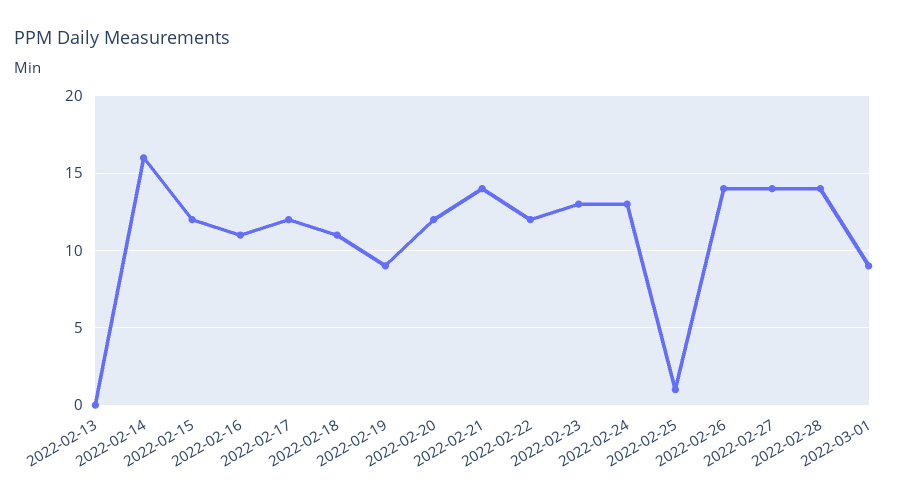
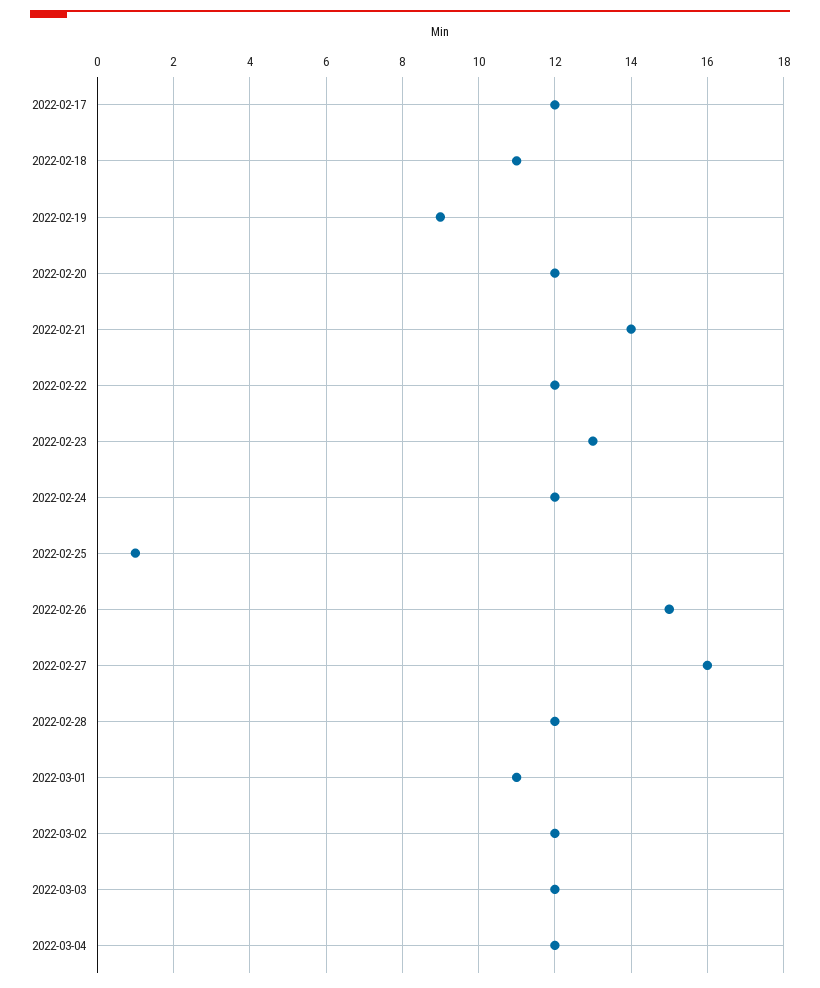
2022-02-13: 0 -> none
2022-02-14: 16 -> none
2022-02-15: 12 -> none
2022-02-16: 11 -> none
2022-02-24: 13 -> 12
2022-02-26: 14 -> 15
2022-02-27: 14 -> 16
2022-02-28: 14 -> 12
2022-03-01: 9 -> 11
2022-03-02: none -> 12
2022-03-03: none -> 12
2022-03-04: none -> 12

